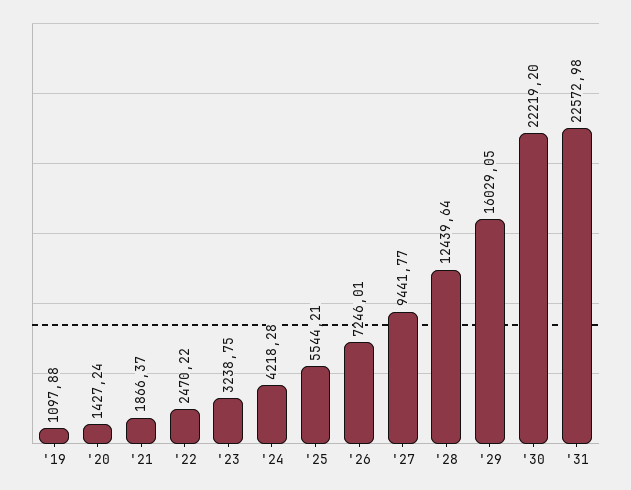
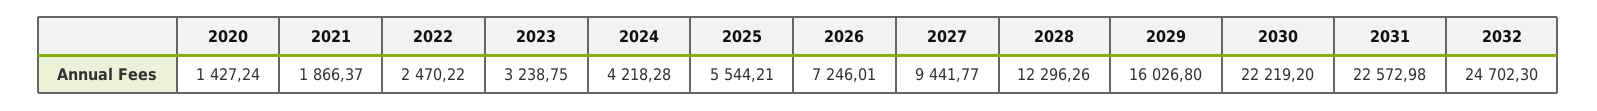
'19: 1097.88 -> none
'28: 12439.64 -> 12296.26
'29: 16029.05 -> 16026.8
2032: none -> 24702.3

